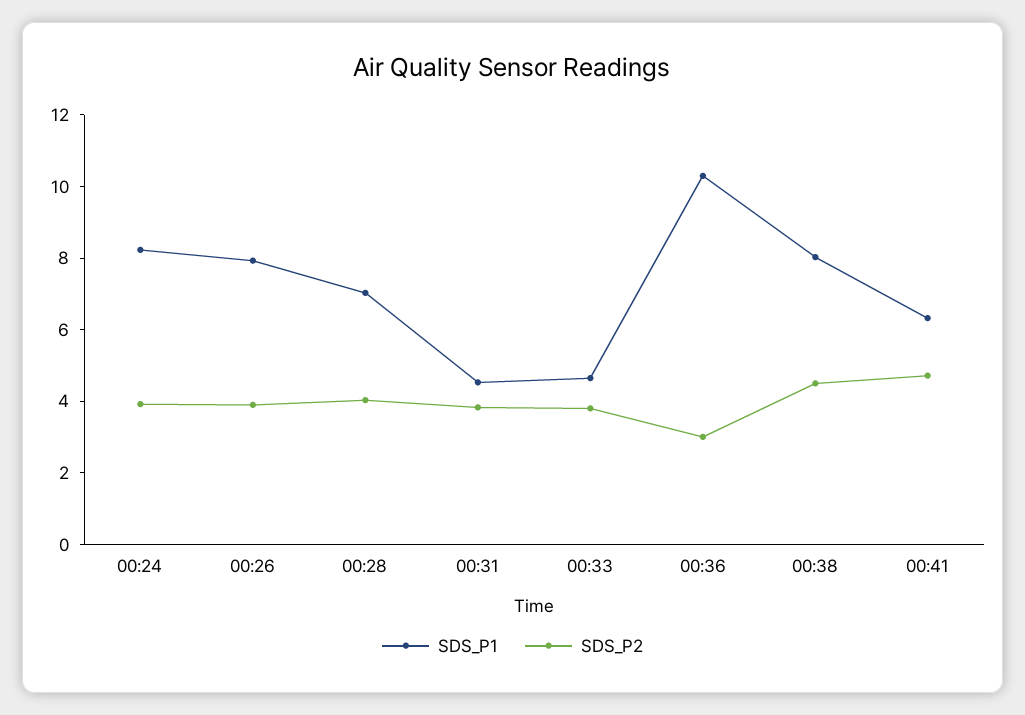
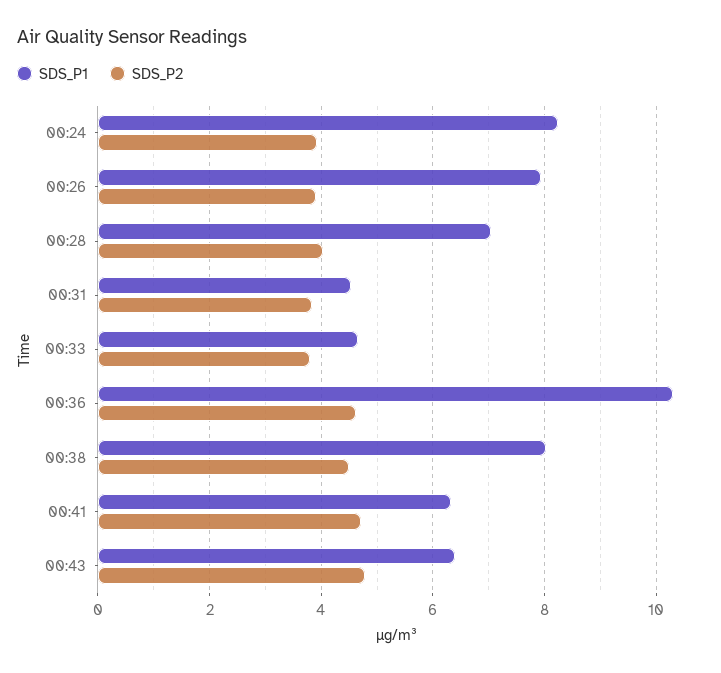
SDS_P2, 00:36: 3 -> 4.6
SDS_P1, 00:43: none -> 6.4
SDS_P2, 00:43: none -> 4.8

